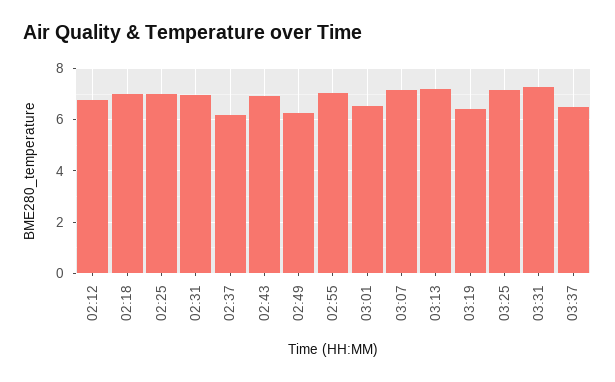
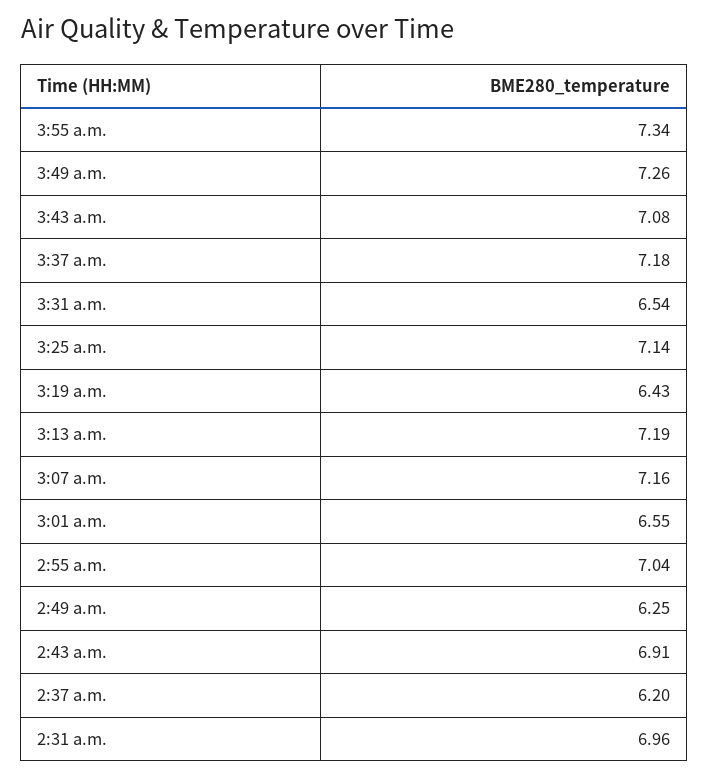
02:12: 6.75 -> none
02:18: 7 -> none
02:25: 7 -> none
03:31: 7.25 -> 6.54
03:37: 6.5 -> 7.18
3:55 a.m.: none -> 7.34
3:49 a.m.: none -> 7.26
3:43 a.m.: none -> 7.08

